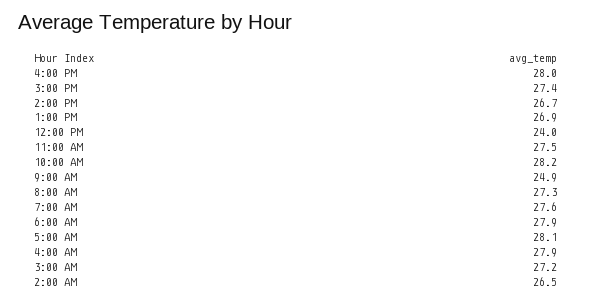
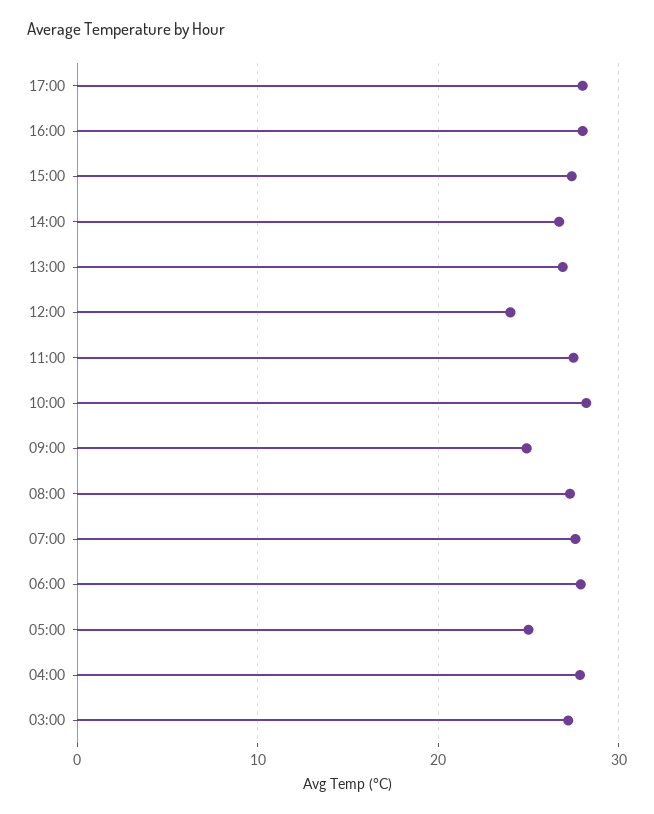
5:00 AM: 28.1 -> 25
2:00 AM: 26.5 -> none
17:00: none -> 28

